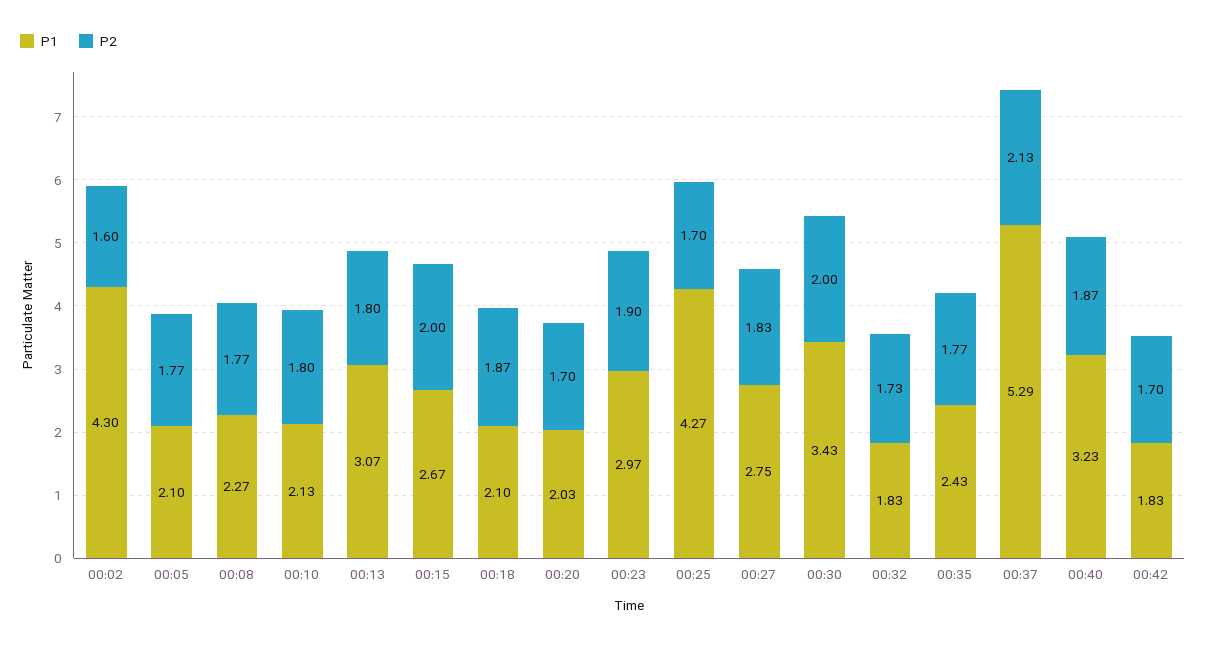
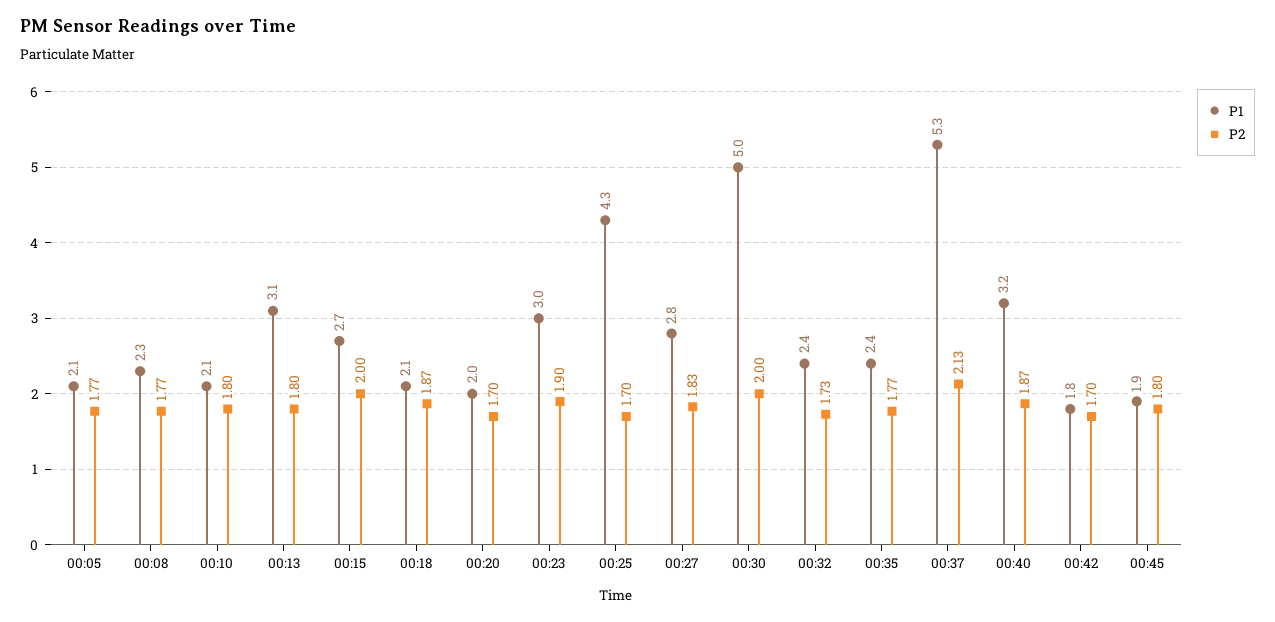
P1, 00:02: 4.3 -> none
P2, 00:02: 1.6 -> none
P1, 00:30: 3.43 -> 5
P1, 00:32: 1.83 -> 2.4
P1, 00:45: none -> 1.9
P2, 00:45: none -> 1.8

